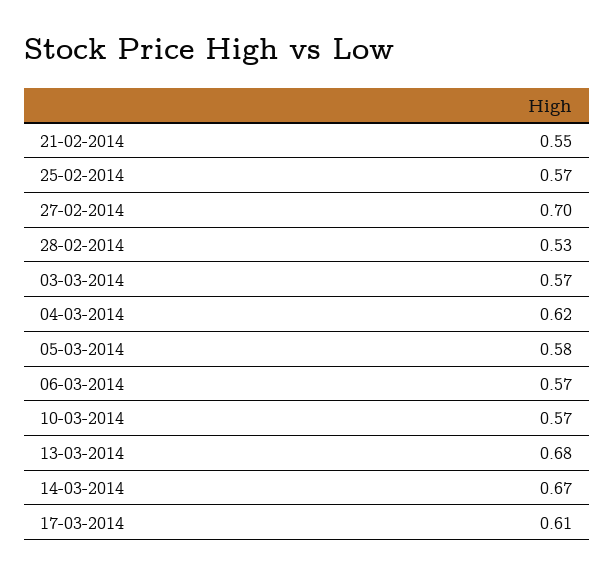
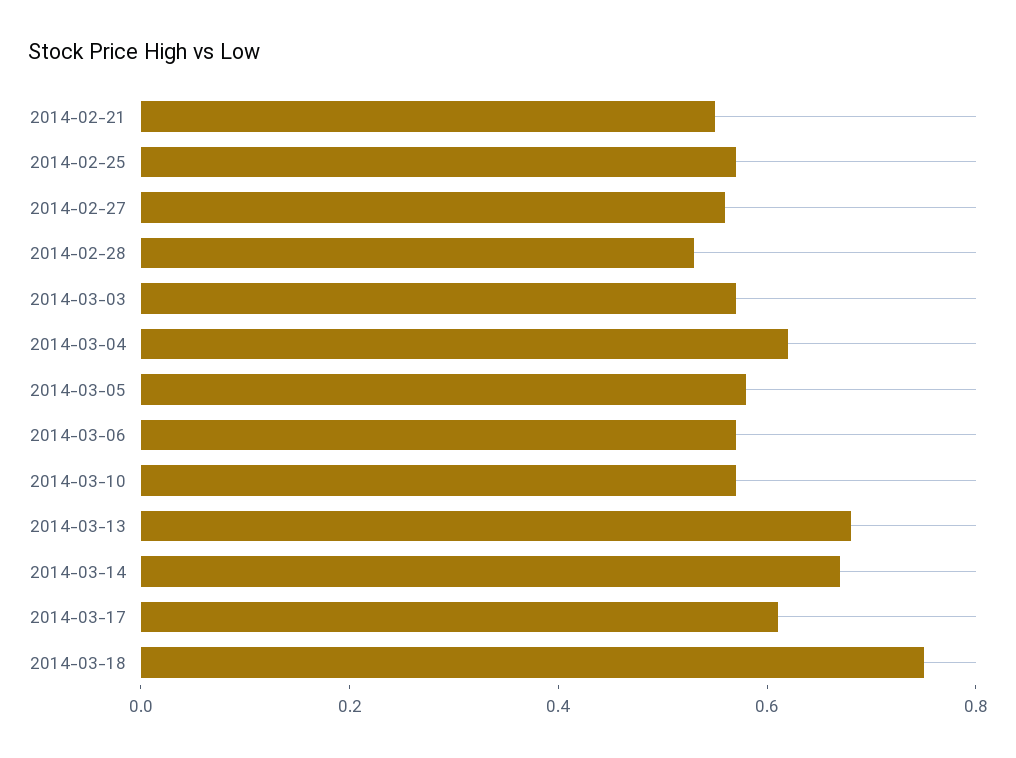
27-02-2014: 0.7 -> 0.55
2014-03-18: none -> 0.75

